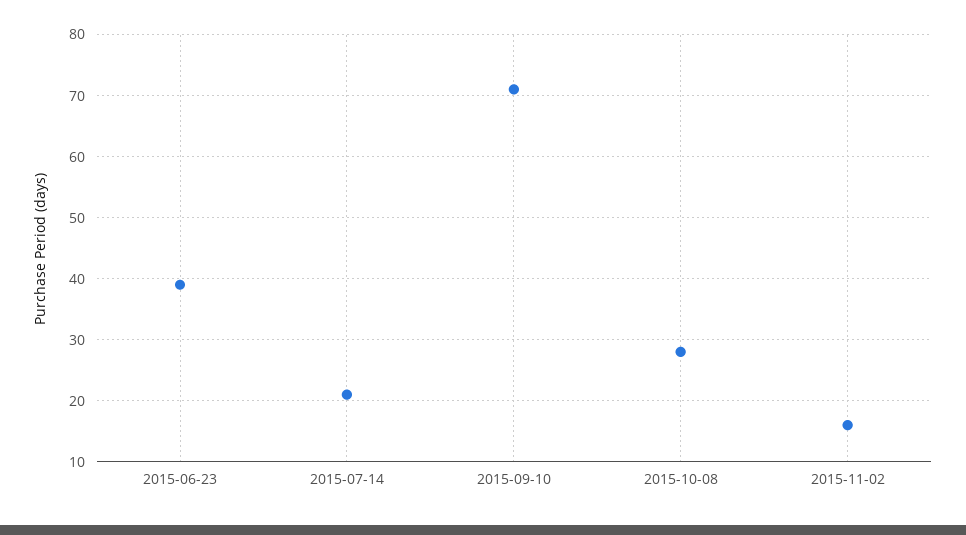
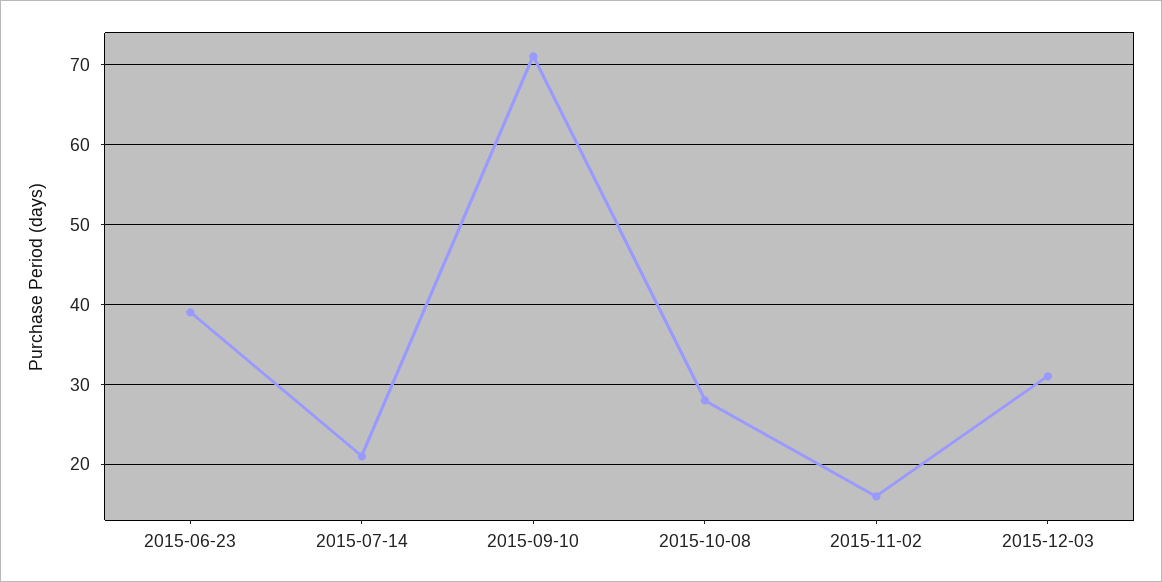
2015-12-03: none -> 31

